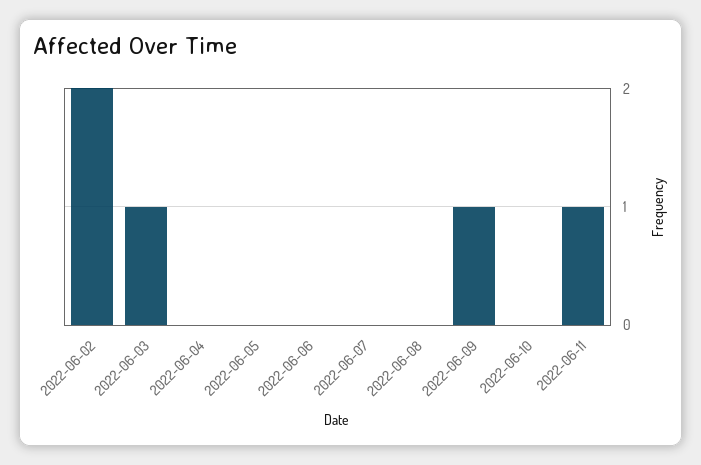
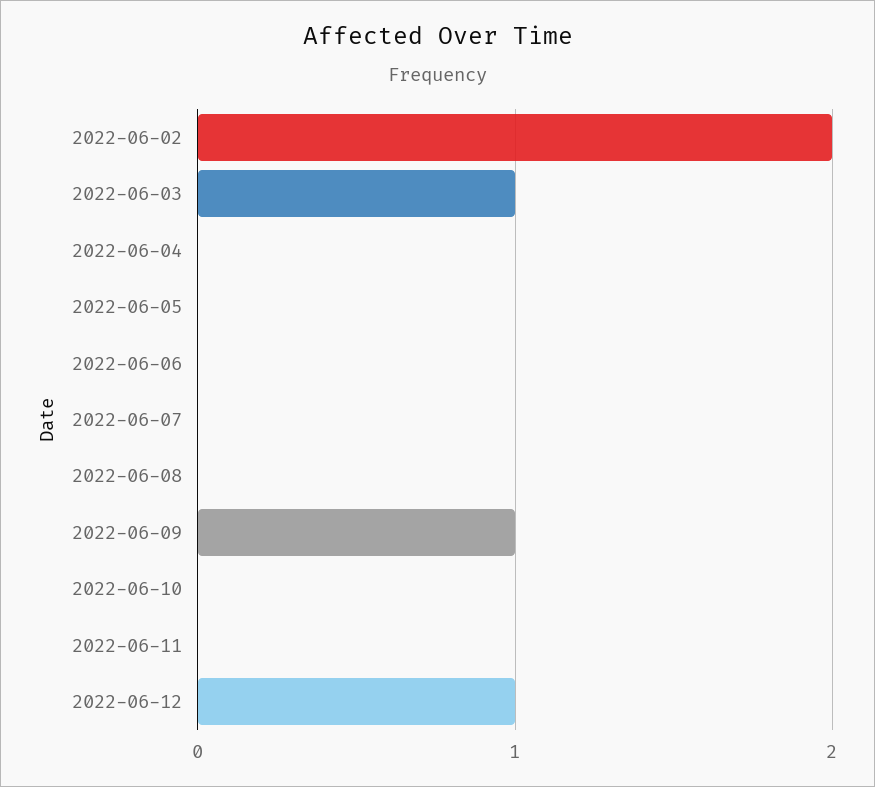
2022-06-11: 1 -> 0
2022-06-12: none -> 1

